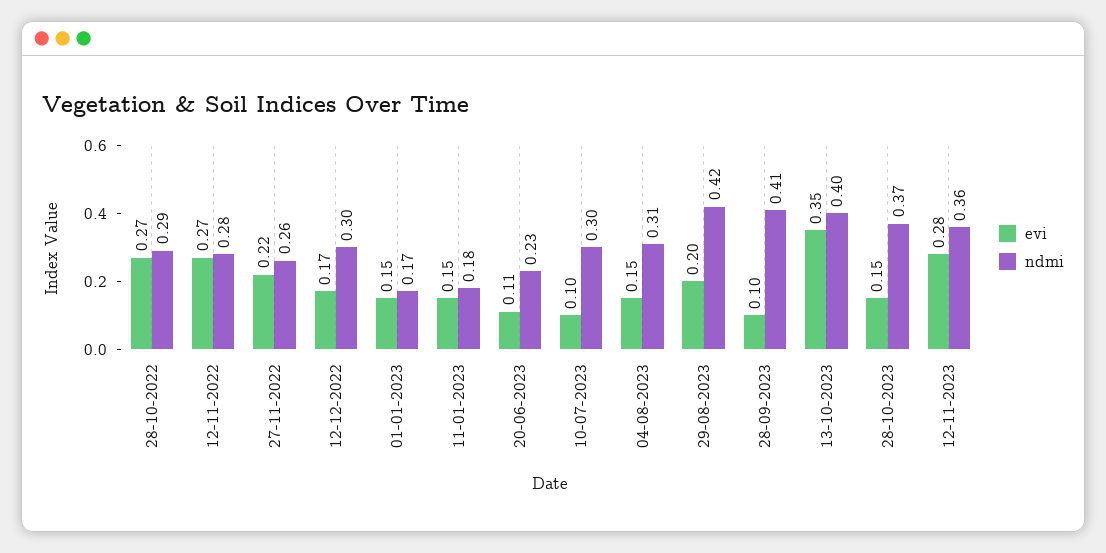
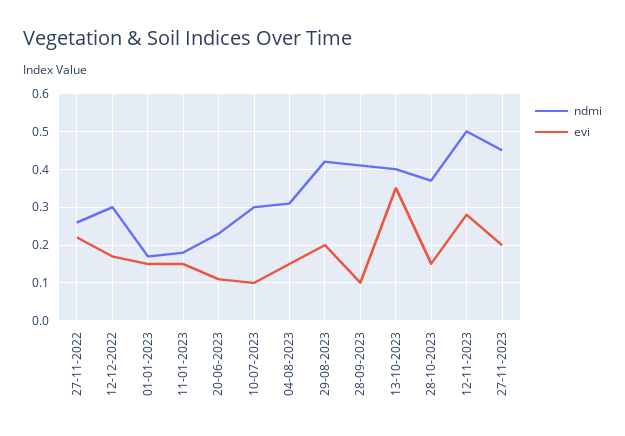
evi, 28-10-2022: 0.27 -> none
ndmi, 28-10-2022: 0.29 -> none
evi, 12-11-2022: 0.27 -> none
ndmi, 12-11-2022: 0.28 -> none
ndmi, 12-11-2023: 0.36 -> 0.5
ndmi, 27-11-2023: none -> 0.45
evi, 27-11-2023: none -> 0.2

